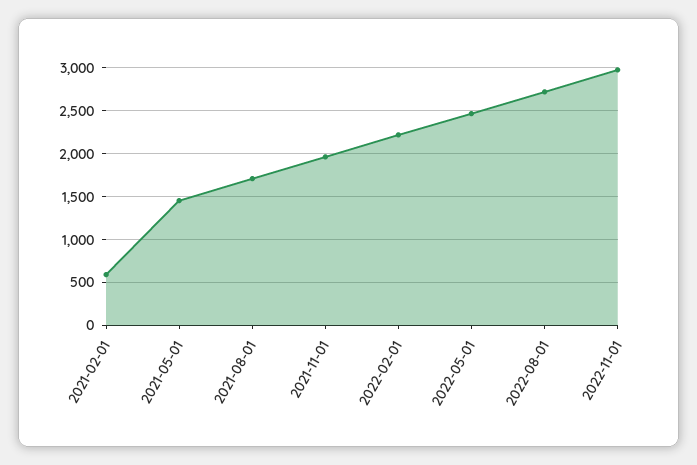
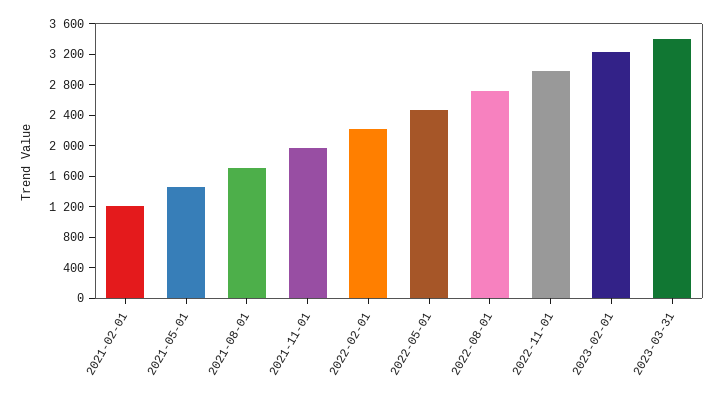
2021-02-01: 600 -> 1200
2023-02-01: none -> 3200
2023-03-31: none -> 3400

